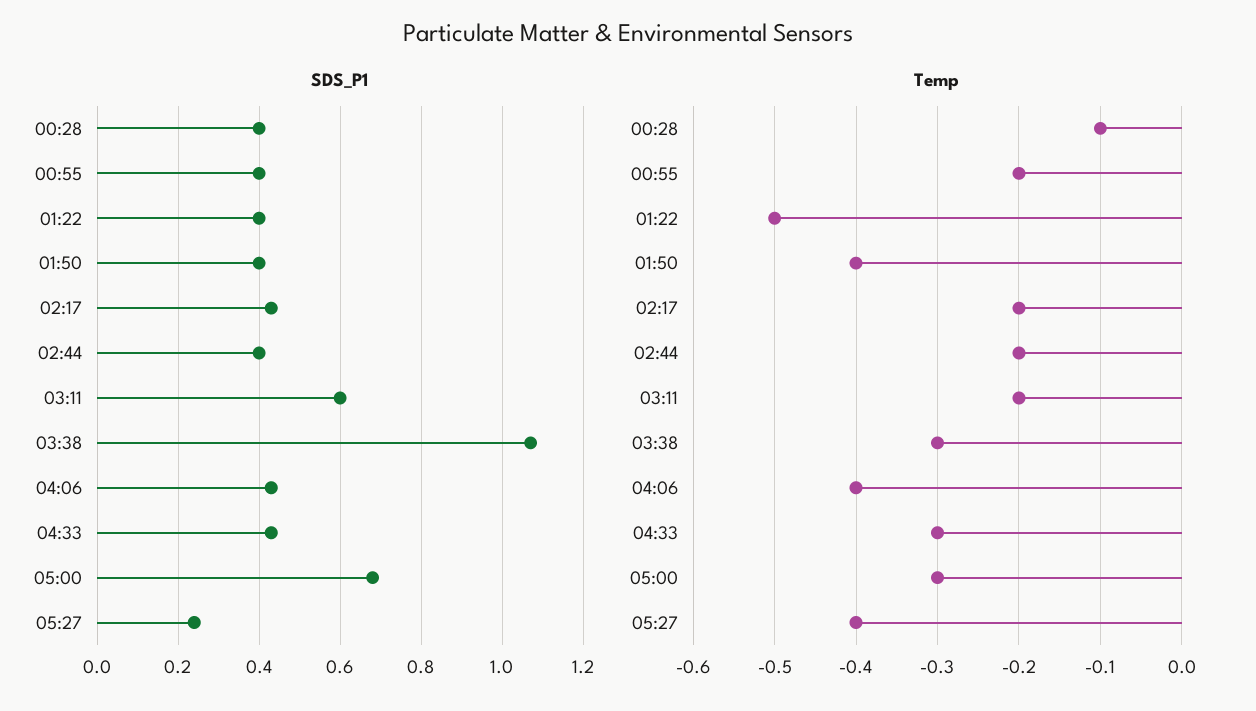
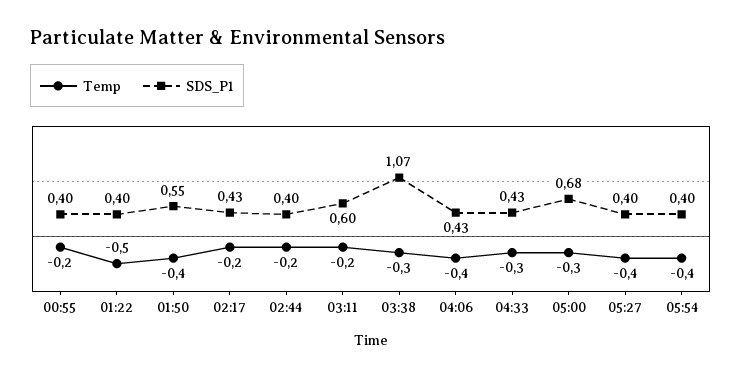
SDS_P1, 00:28: 0.4 -> none
SDS_P1, 01:50: 0.4 -> 0.55
SDS_P1, 05:27: 0.25 -> 0.4
Temp, 00:28: -0.1 -> none
Temp, 05:54: none -> -0.4
SDS_P1, 05:54: none -> 0.4

